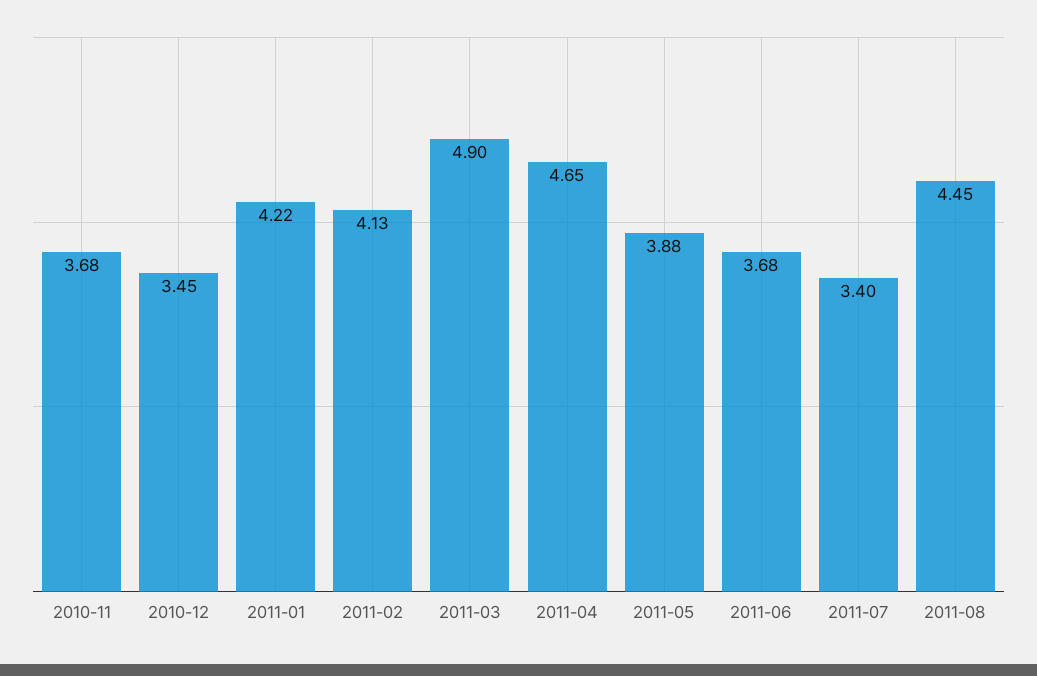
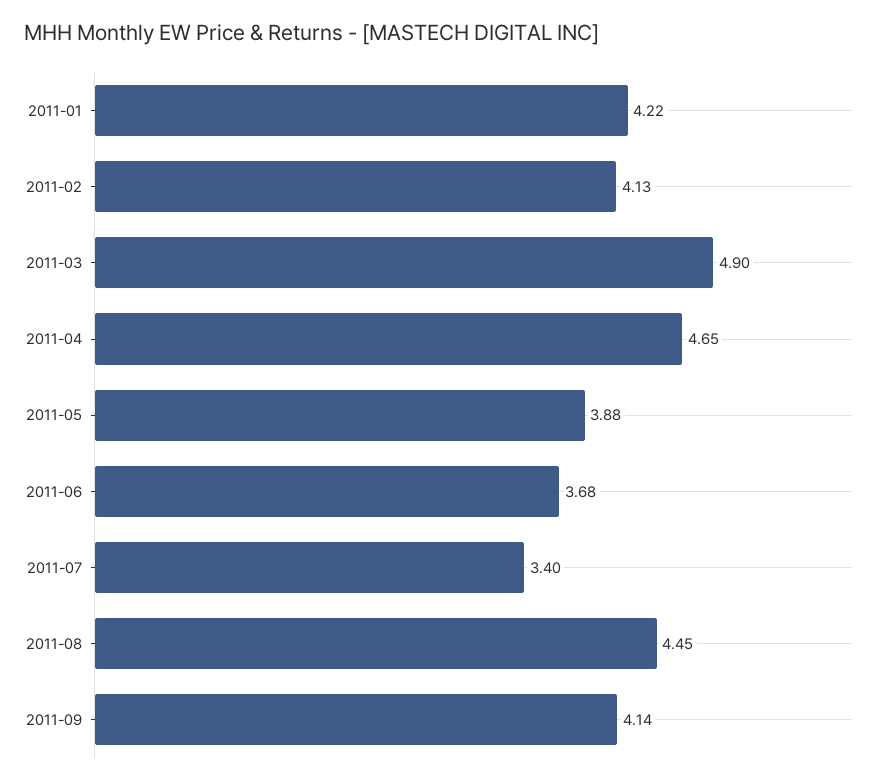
2010-11: 3.68 -> none
2010-12: 3.45 -> none
2011-09: none -> 4.14

